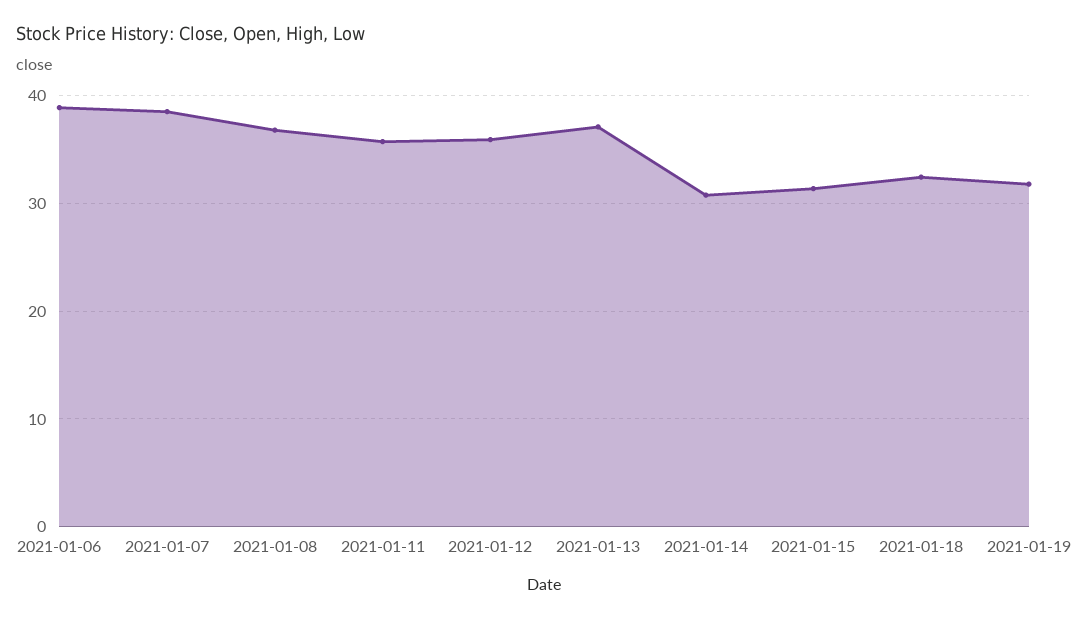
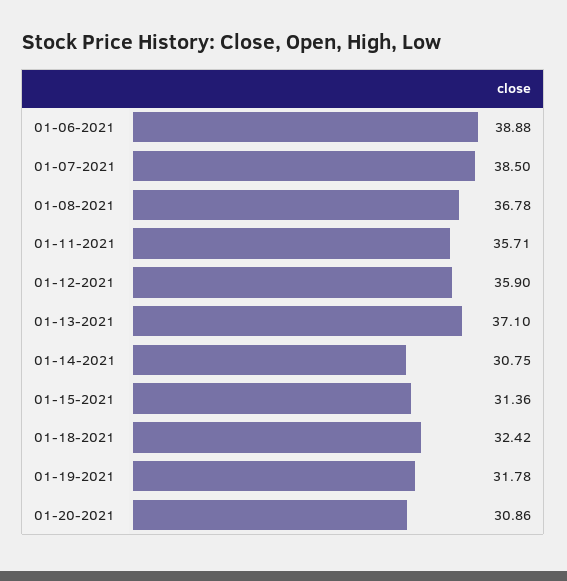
01-20-2021: none -> 30.86

